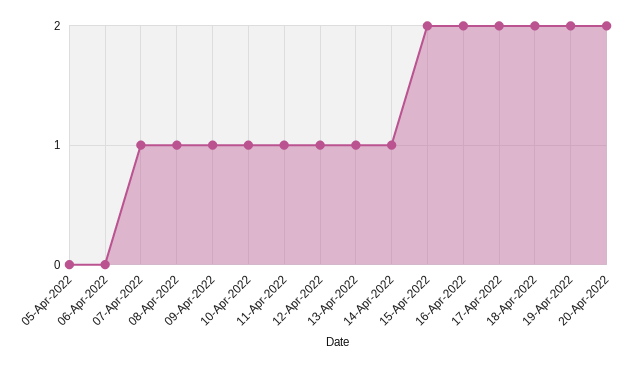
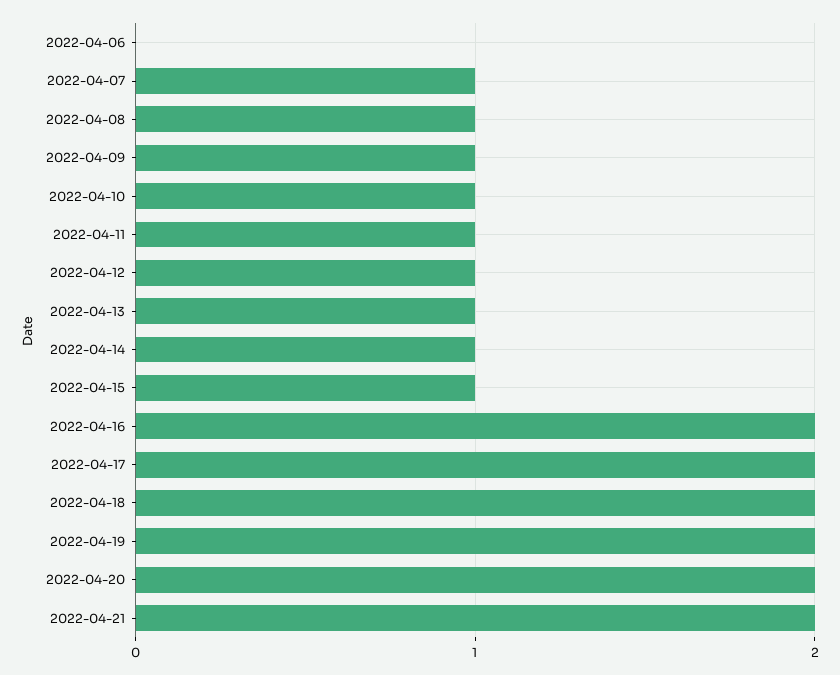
05-Apr-2022: 0 -> none
15-Apr-2022: 2 -> 1
2022-04-21: none -> 2

